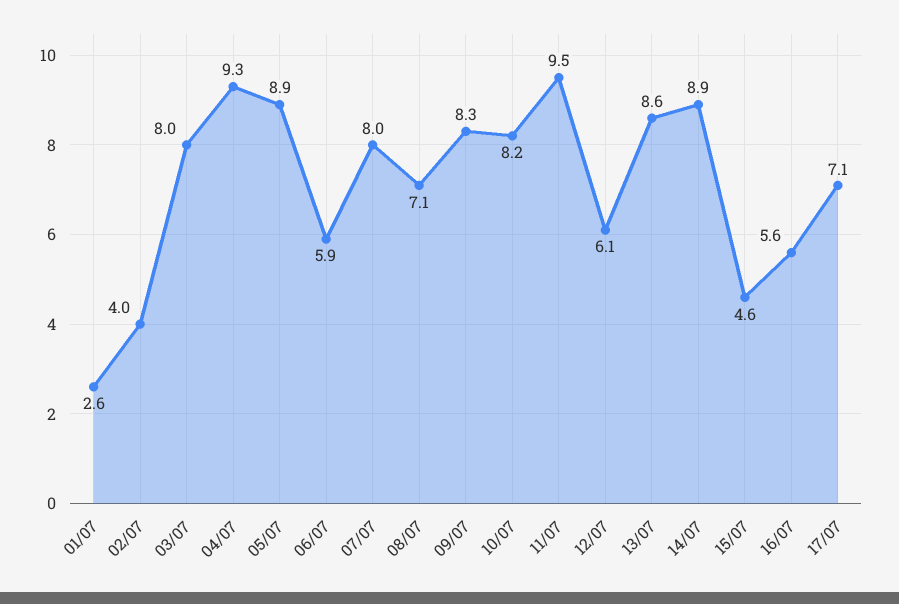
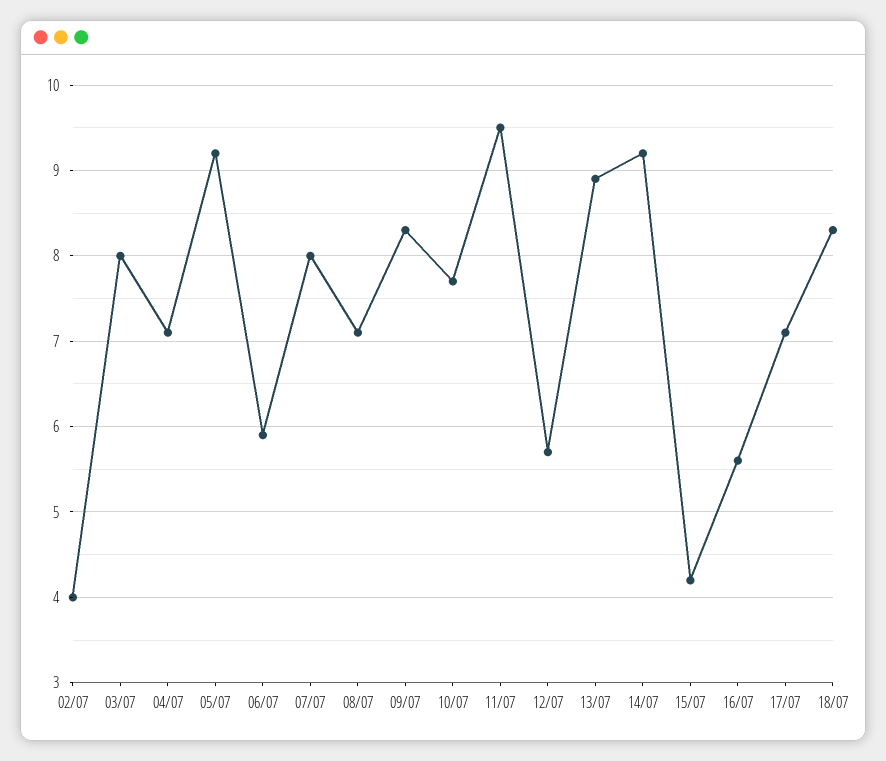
01/07: 2.6 -> none
04/07: 9.3 -> 7.1
05/07: 8.9 -> 9.2
10/07: 8.2 -> 7.7
12/07: 6.1 -> 5.7
13/07: 8.6 -> 8.9
14/07: 8.9 -> 9.2
15/07: 4.6 -> 4.2
18/07: none -> 8.3

